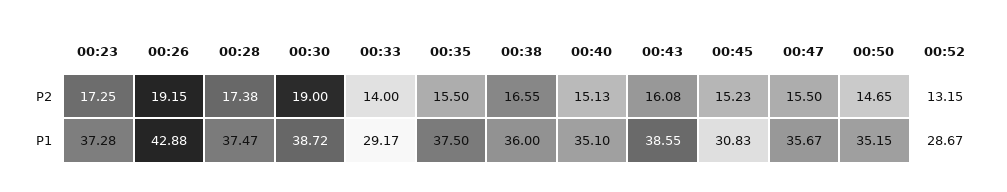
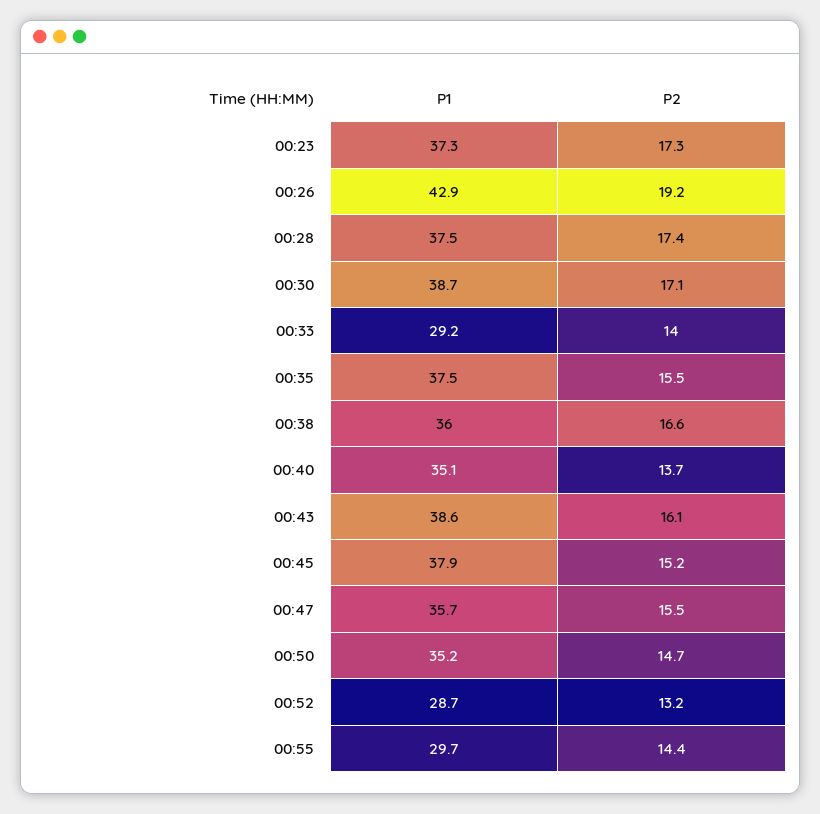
00:30, P2: 19 -> 17.1
00:40, P2: 15.13 -> 13.7
00:45, P1: 30.83 -> 37.9
00:55, P1: none -> 29.7
00:55, P2: none -> 14.4

